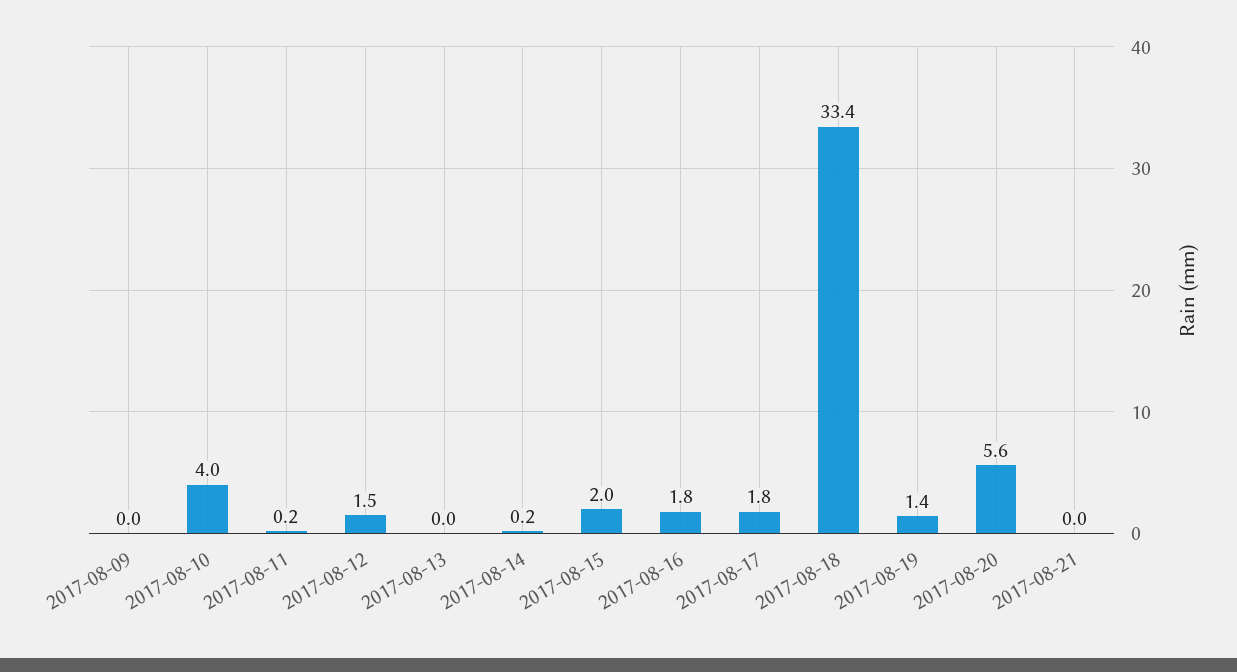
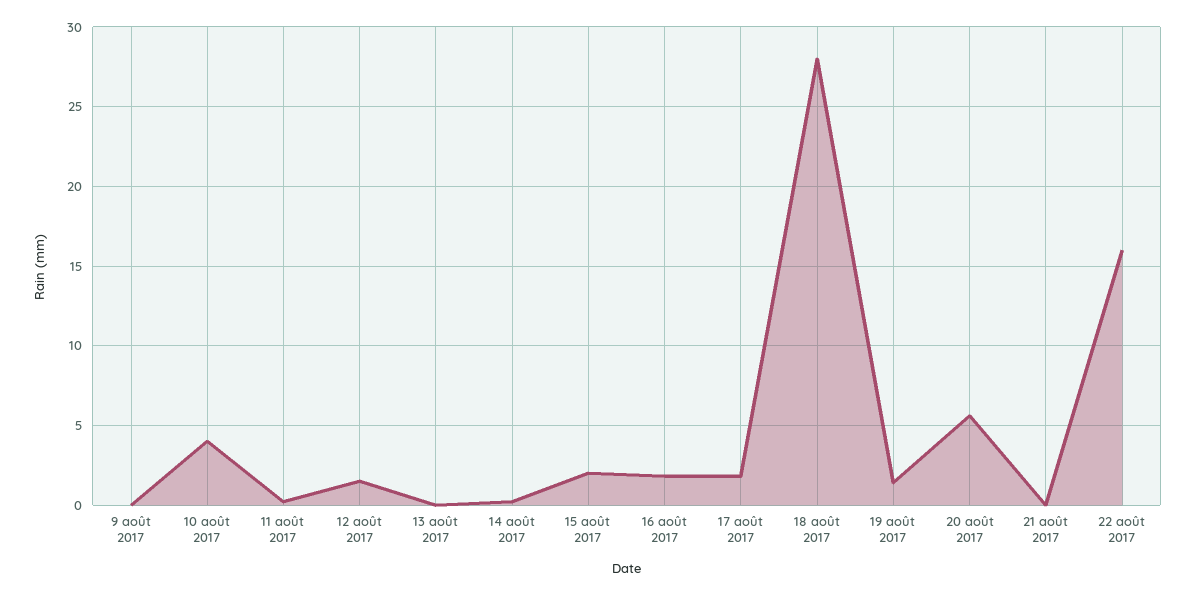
2017-08-18: 33.4 -> 28
22 août 2017: none -> 16

